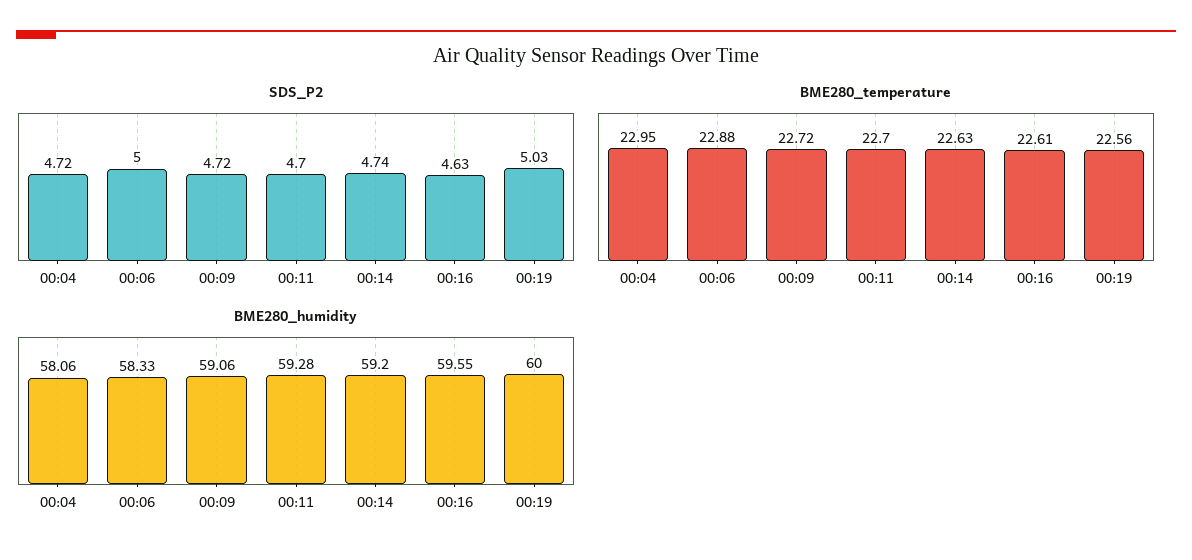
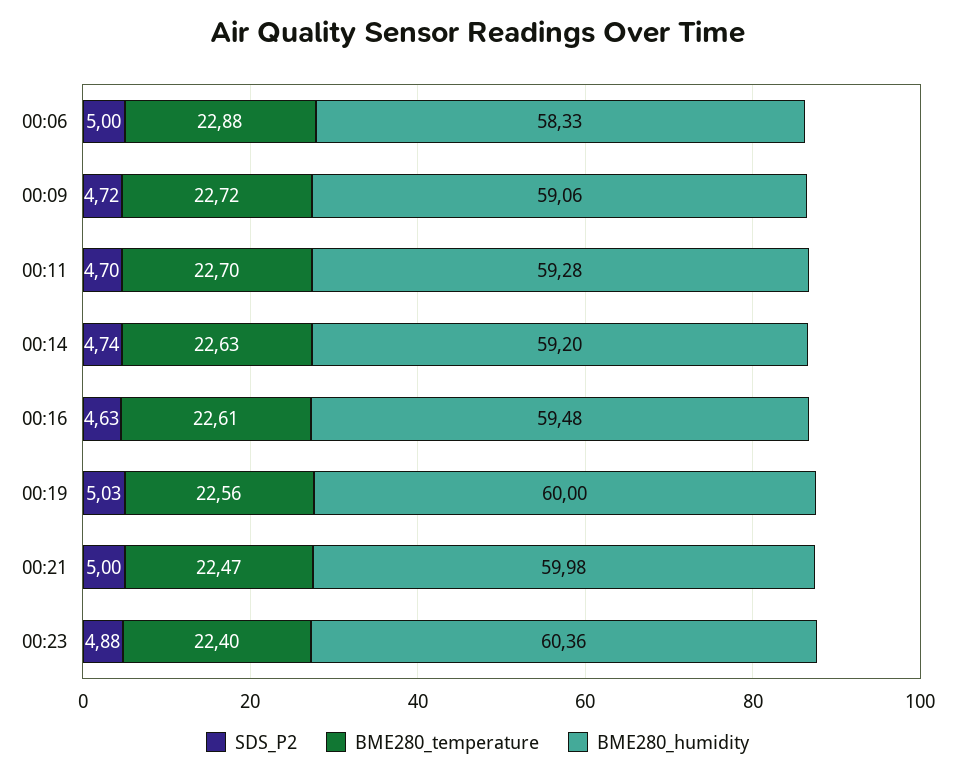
SDS_P2, 00:04: 4.72 -> none
BME280_temperature, 00:04: 22.95 -> none
BME280_humidity, 00:04: 58.06 -> none
BME280_humidity, 00:16: 59.55 -> 59.48
SDS_P2, 00:21: none -> 5
BME280_temperature, 00:21: none -> 22.47
BME280_humidity, 00:21: none -> 59.98
SDS_P2, 00:23: none -> 4.88
BME280_temperature, 00:23: none -> 22.4
BME280_humidity, 00:23: none -> 60.36

